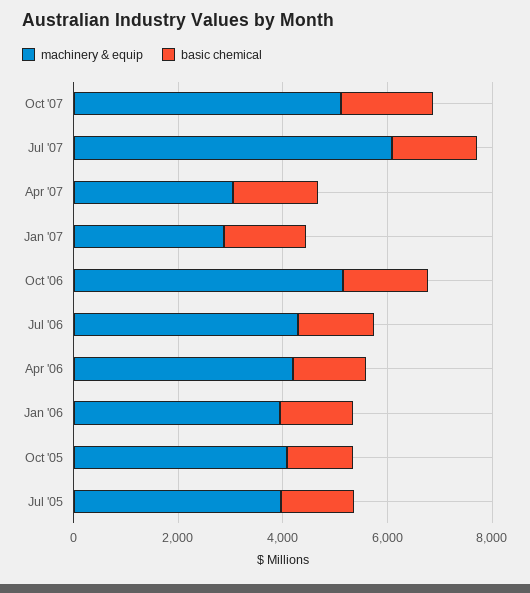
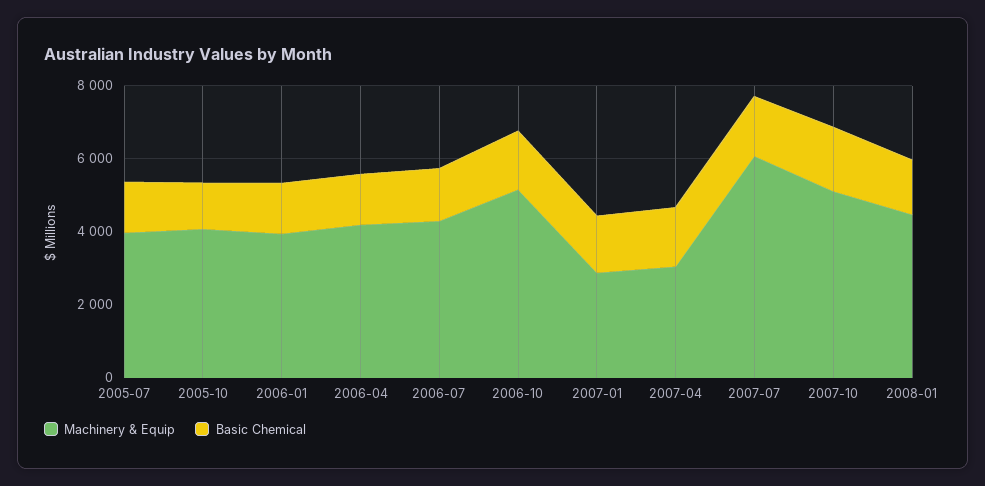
machinery & equip, 2008-01: none -> 4500
basic chemical, 2008-01: none -> 1500

